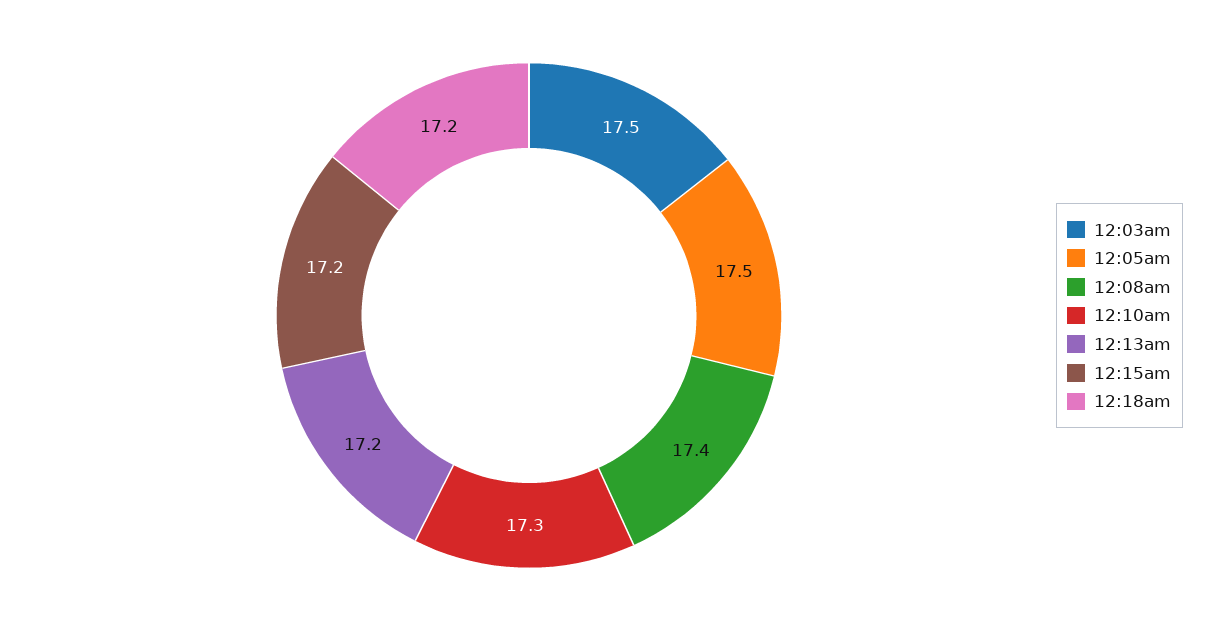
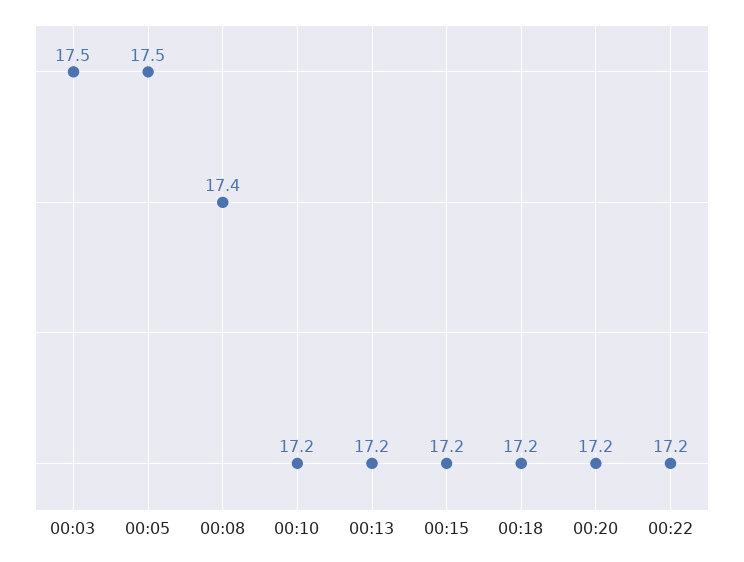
12:10am: 17.3 -> 17.2
00:20: none -> 17.2
00:22: none -> 17.2

